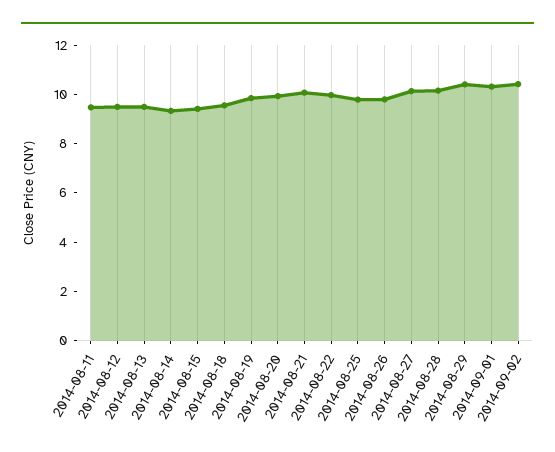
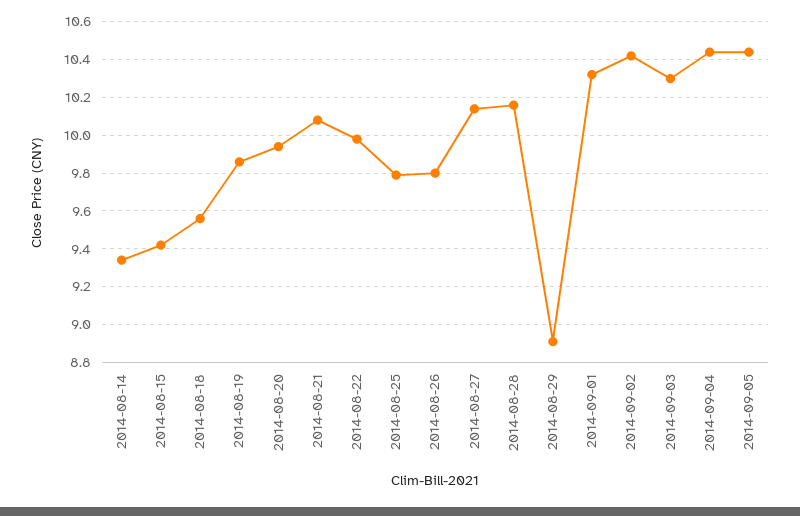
2014-08-11: 9.5 -> none
2014-08-12: 9.5 -> none
2014-08-13: 9.5 -> none
2014-08-29: 10.5 -> 8.9
2014-09-03: none -> 10.3
2014-09-04: none -> 10.45
2014-09-05: none -> 10.45

